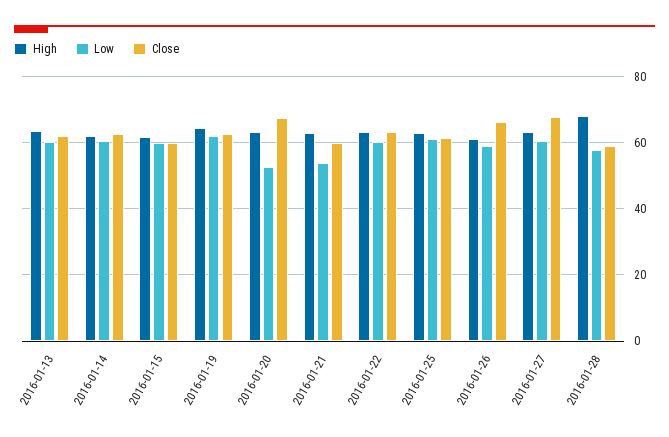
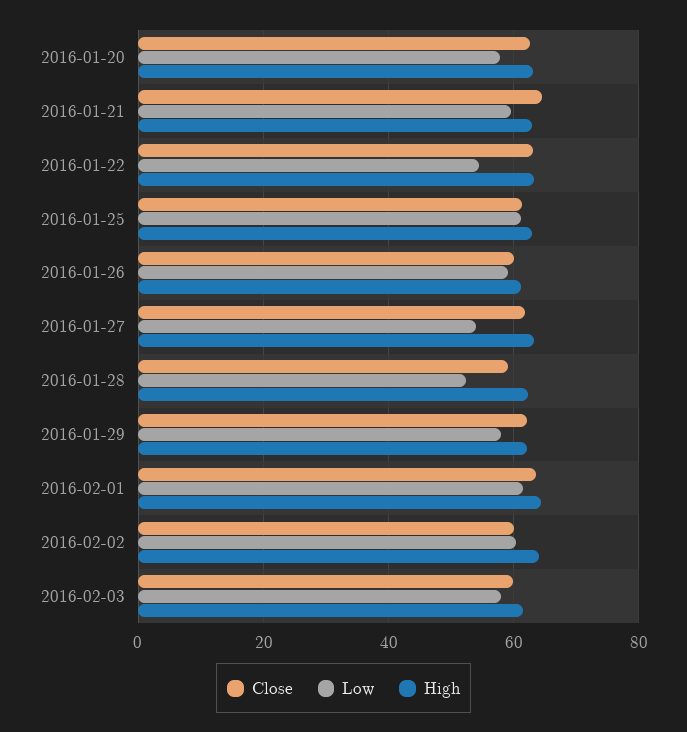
High, 2016-01-13: 64 -> none
Low, 2016-01-13: 60 -> none
Close, 2016-01-13: 62 -> none
High, 2016-01-14: 62 -> none
Low, 2016-01-14: 60 -> none
Close, 2016-01-14: 62 -> none
High, 2016-01-15: 62 -> none
Low, 2016-01-15: 60 -> none
Close, 2016-01-15: 60 -> none
High, 2016-01-19: 64 -> none
Low, 2016-01-19: 62 -> none
Close, 2016-01-19: 62 -> none
Low, 2016-01-20: 52 -> 58
Close, 2016-01-20: 68 -> 62
Low, 2016-01-21: 54 -> 60
Close, 2016-01-21: 60 -> 64
Low, 2016-01-22: 60 -> 54
Close, 2016-01-26: 66 -> 60
Low, 2016-01-27: 60 -> 54
Close, 2016-01-27: 68 -> 62
High, 2016-01-28: 68 -> 62
Low, 2016-01-28: 58 -> 52
Close, 2016-01-29: none -> 62
Low, 2016-01-29: none -> 58
High, 2016-01-29: none -> 62
Close, 2016-02-01: none -> 64
Low, 2016-02-01: none -> 62
High, 2016-02-01: none -> 64
Close, 2016-02-02: none -> 60
Low, 2016-02-02: none -> 60
High, 2016-02-02: none -> 64
Close, 2016-02-03: none -> 60
Low, 2016-02-03: none -> 58
High, 2016-02-03: none -> 62

